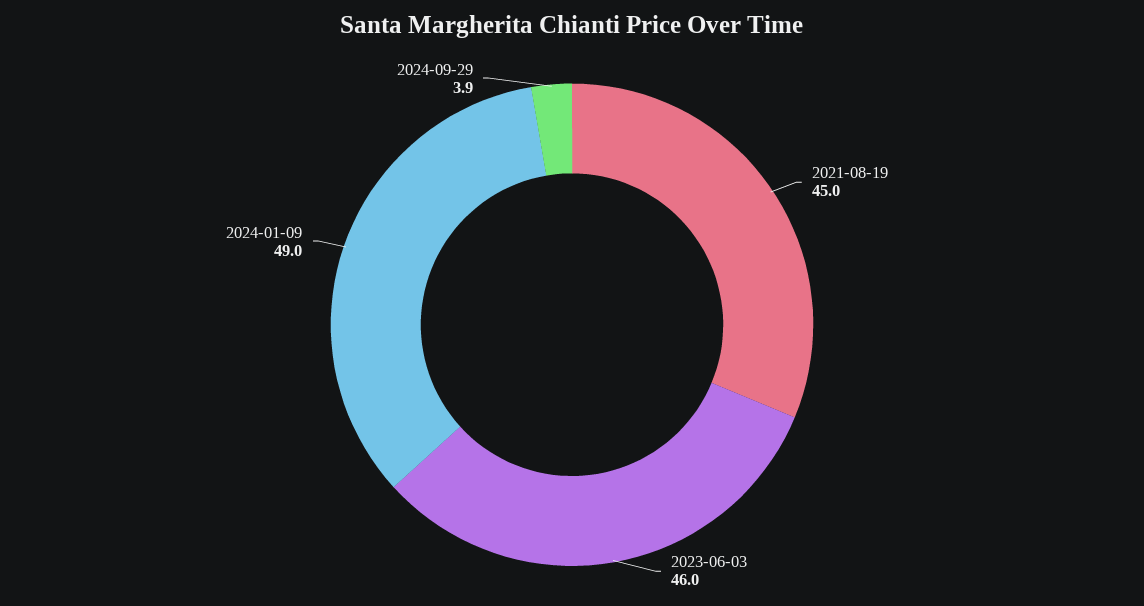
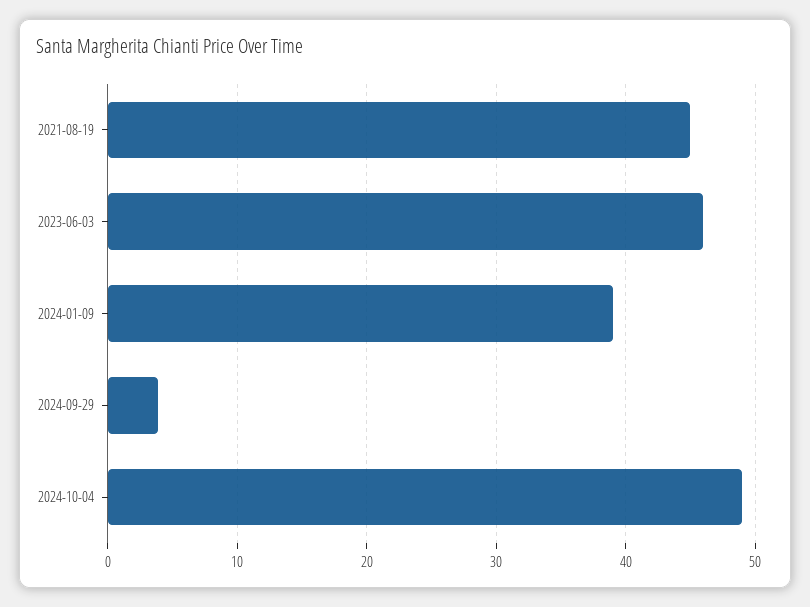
2024-01-09: 49 -> 39
2024-10-04: none -> 49

